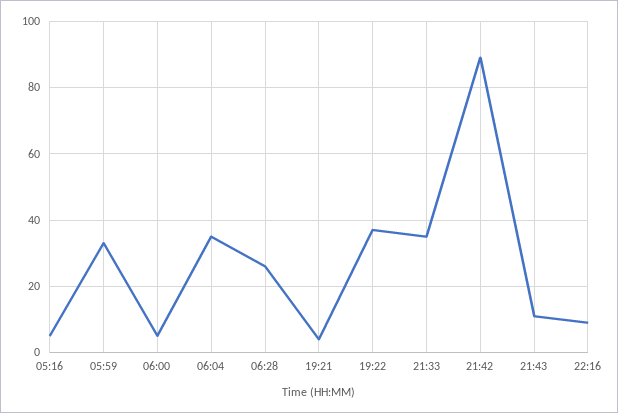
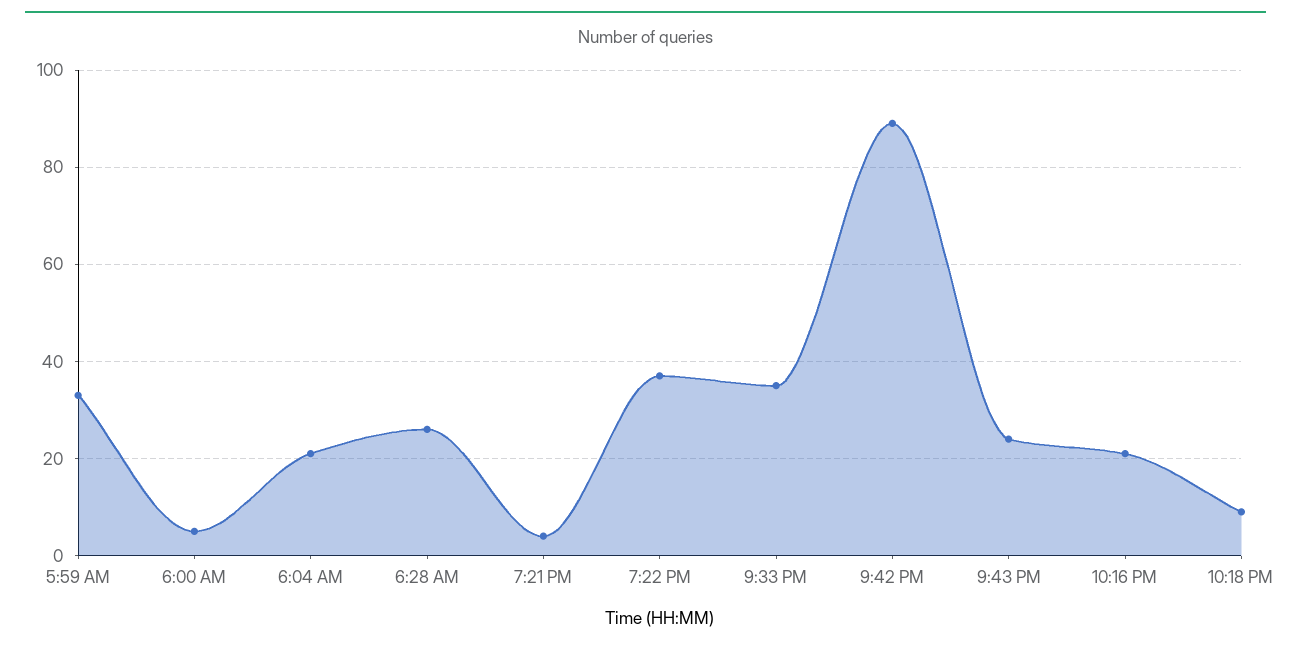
05:16: 5 -> none
06:04: 35 -> 20
21:43: 10 -> 25
22:16: 10 -> 20
10:18 PM: none -> 10

